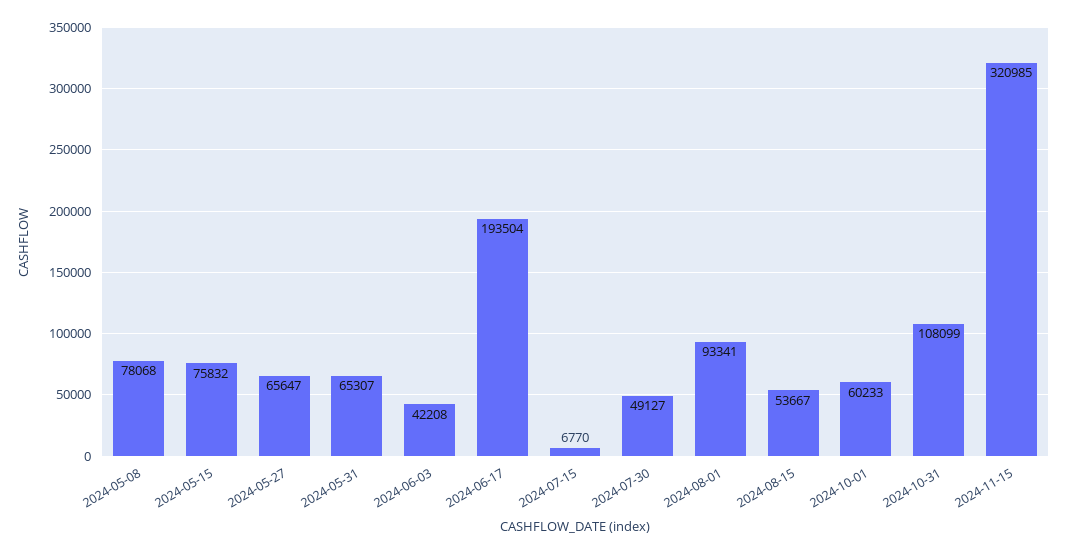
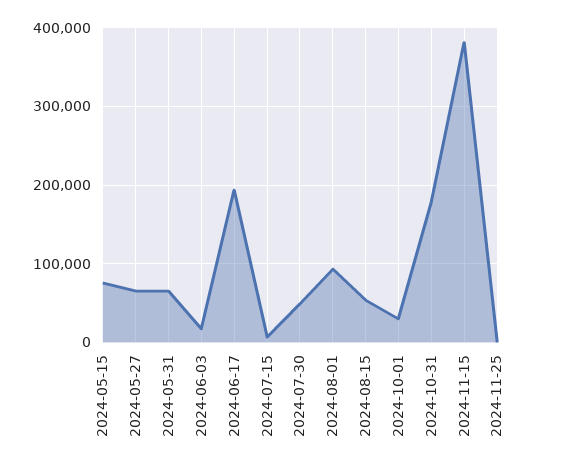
2024-05-08: 78068 -> none
2024-06-03: 42208 -> 20000
2024-10-01: 60233 -> 30000
2024-10-31: 108099 -> 180000
2024-11-15: 320985 -> 380000
2024-11-25: none -> 0

